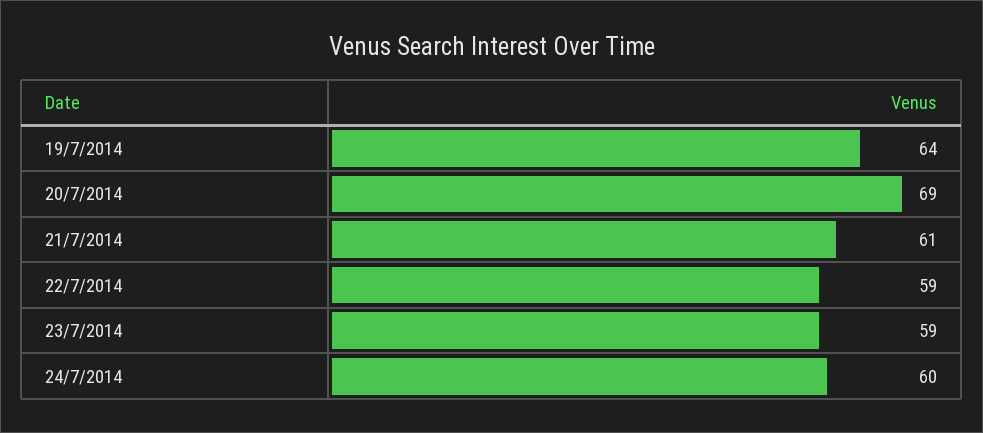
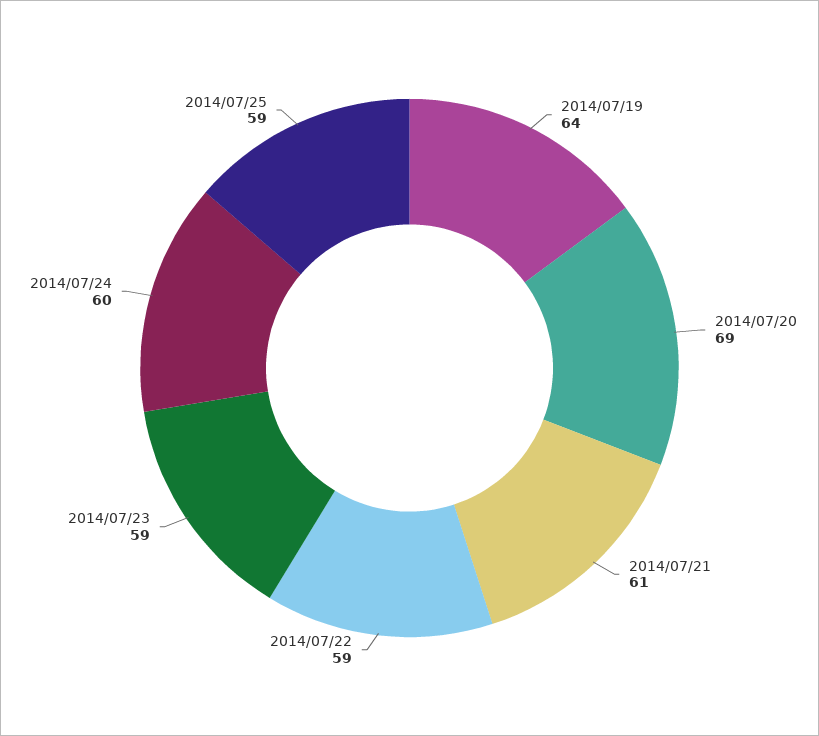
2014/07/25: none -> 59

